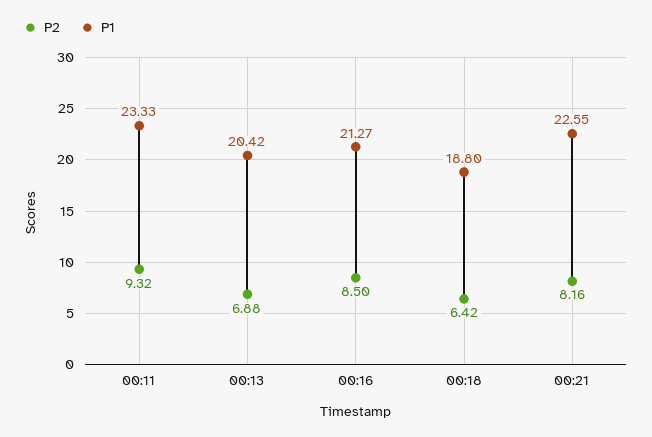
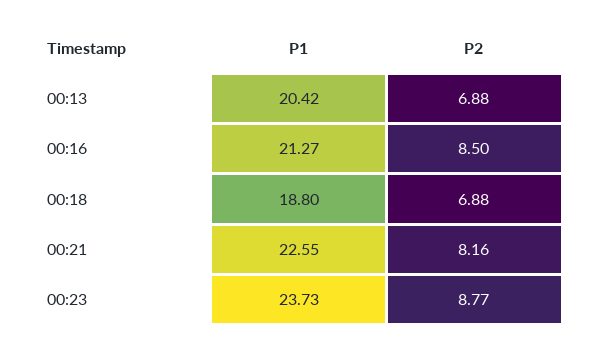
P2, 00:11: 9.32 -> none
P1, 00:11: 23.33 -> none
P2, 00:18: 6.42 -> 6.88
P1, 00:23: none -> 23.73
P2, 00:23: none -> 8.77

